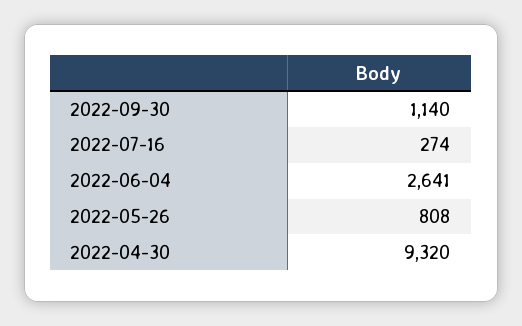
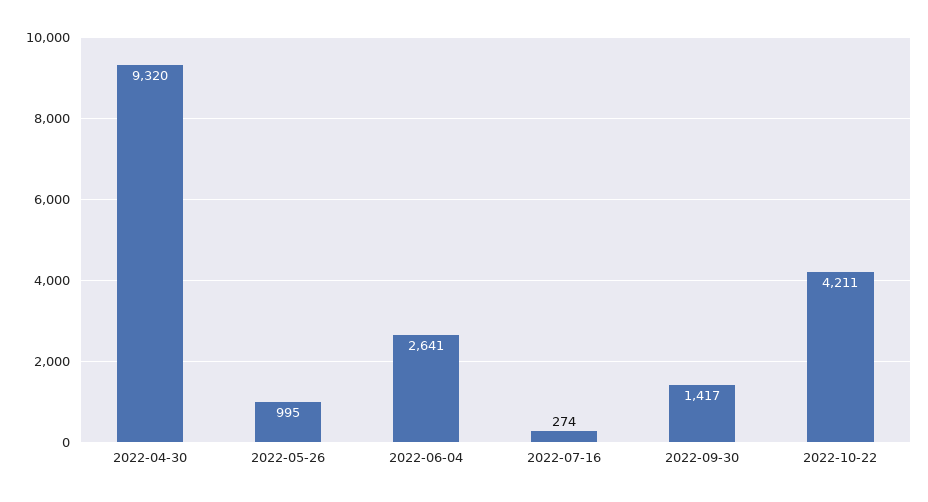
2022-09-30: 1140 -> 1417
2022-05-26: 808 -> 995
2022-10-22: none -> 4211

